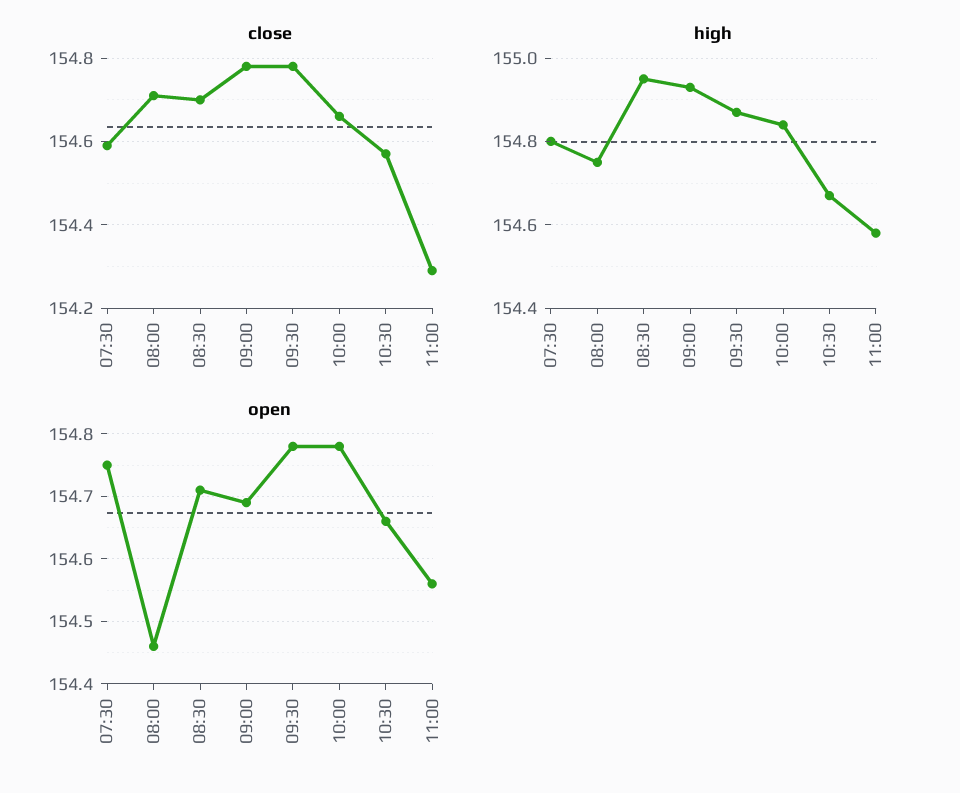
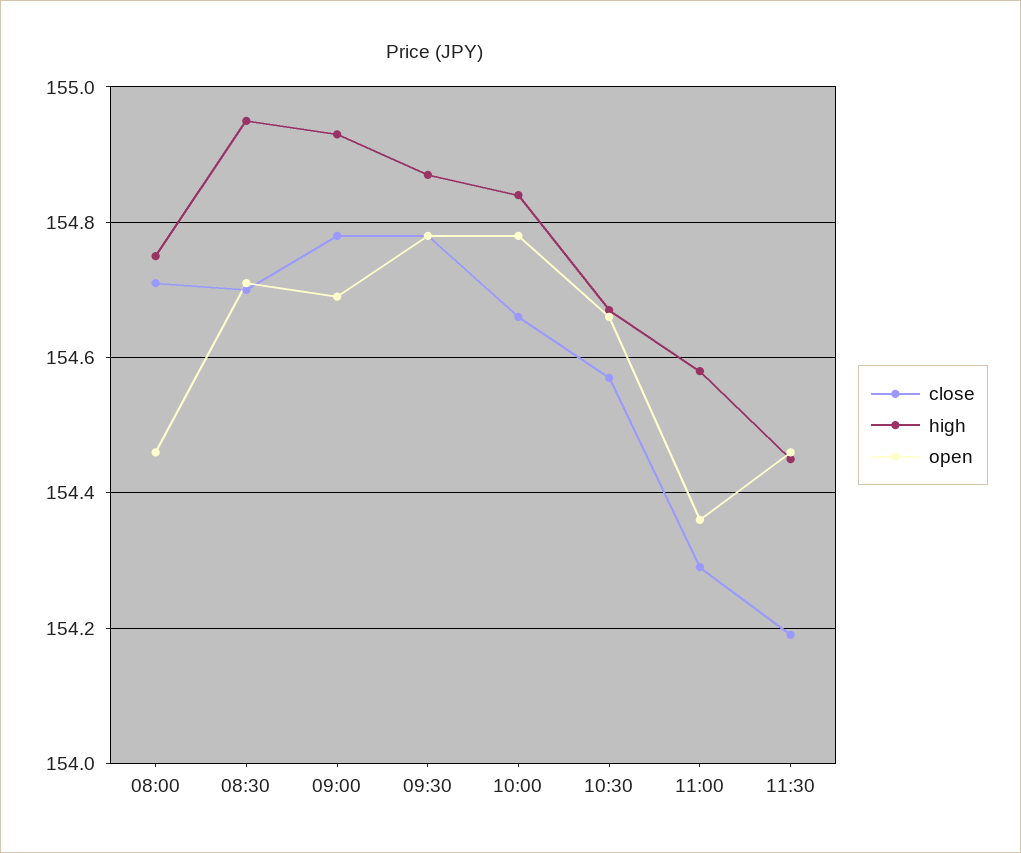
close, 07:30: 154.6 -> none
high, 07:30: 154.8 -> none
open, 07:30: 154.75 -> none
open, 11:00: 154.56 -> 154.35
close, 11:30: none -> 154.2
high, 11:30: none -> 154.45
open, 11:30: none -> 154.45

